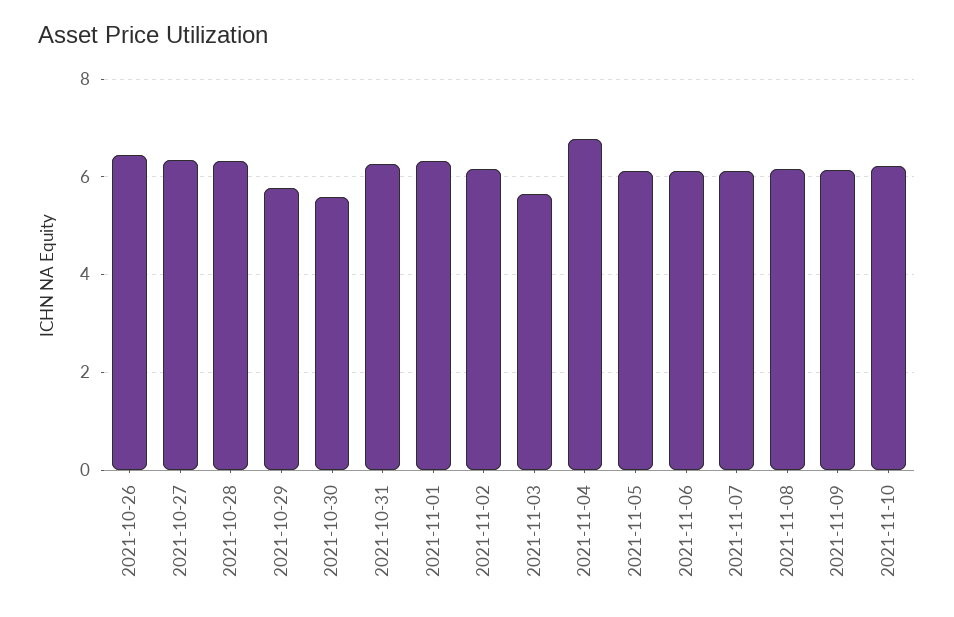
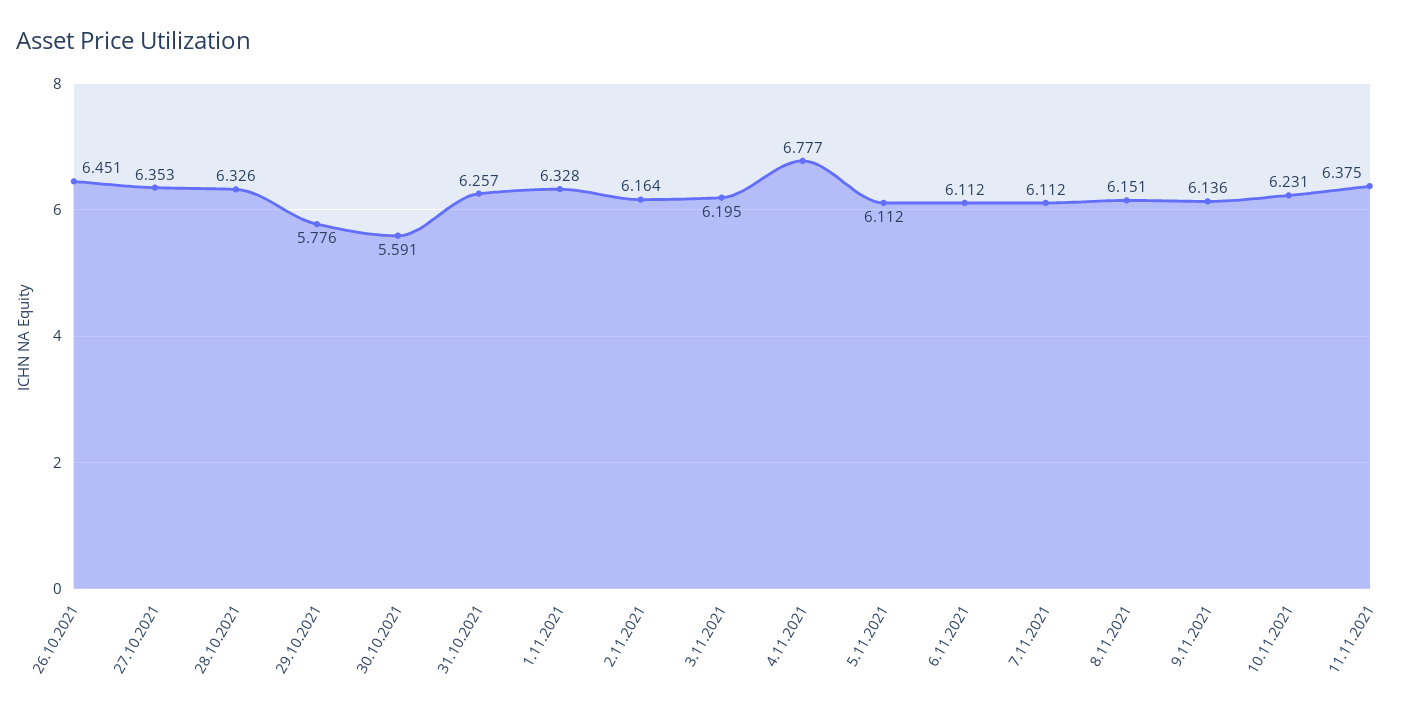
2021-11-03: 5.6 -> 6.195
11.11.2021: none -> 6.375

